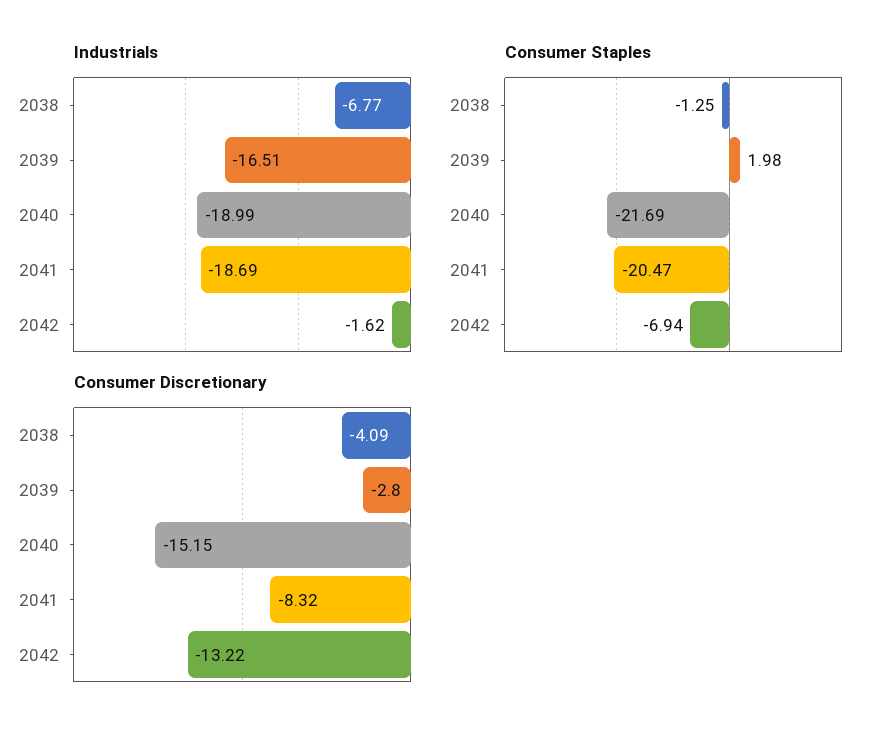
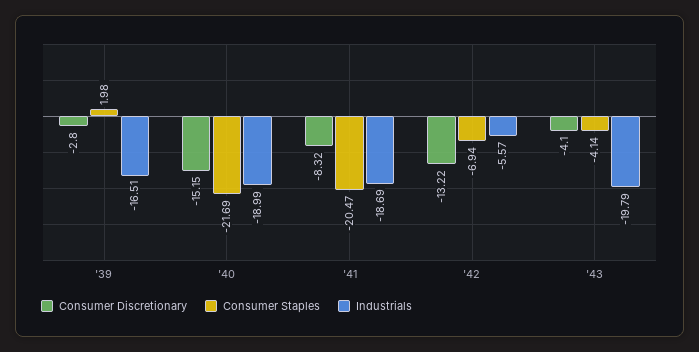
Industrials, 2038: -6.77 -> none
Industrials, 2042: -1.62 -> -5.57
Consumer Staples, 2038: -1.25 -> none
Consumer Discretionary, 2038: -4.09 -> none
Consumer Discretionary, '43: none -> -4.1
Consumer Staples, '43: none -> -4.14
Industrials, '43: none -> -19.79

